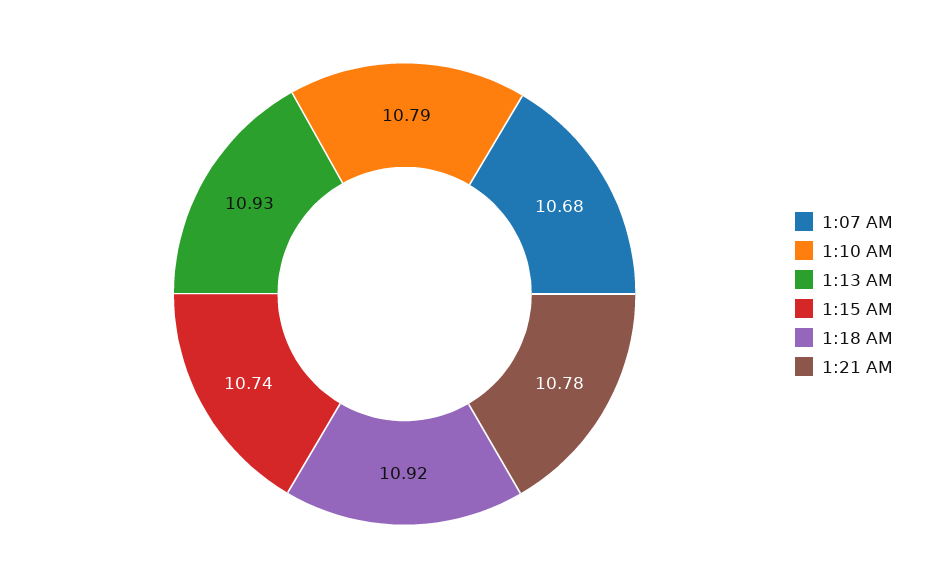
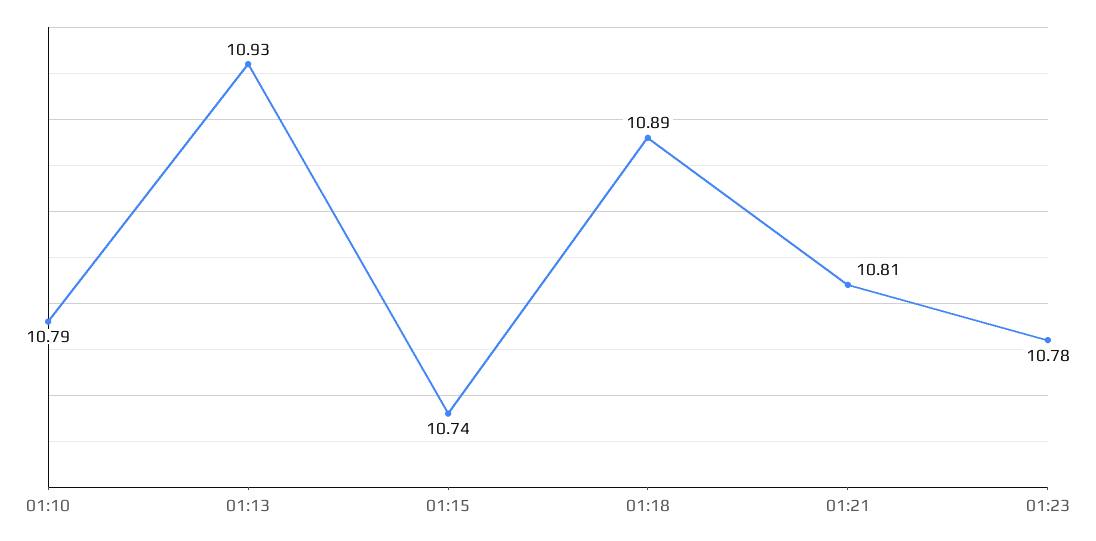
1:07 AM: 10.68 -> none
1:18 AM: 10.92 -> 10.89
1:21 AM: 10.78 -> 10.81
01:23: none -> 10.78

